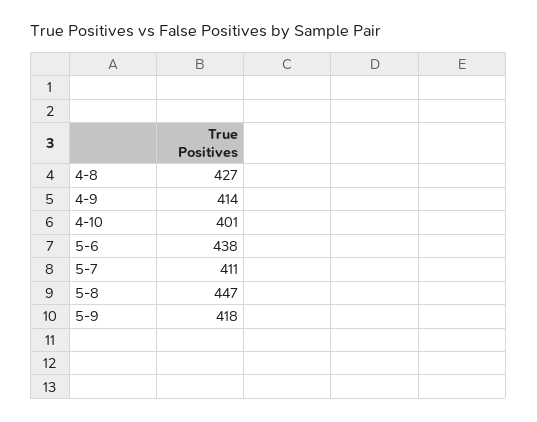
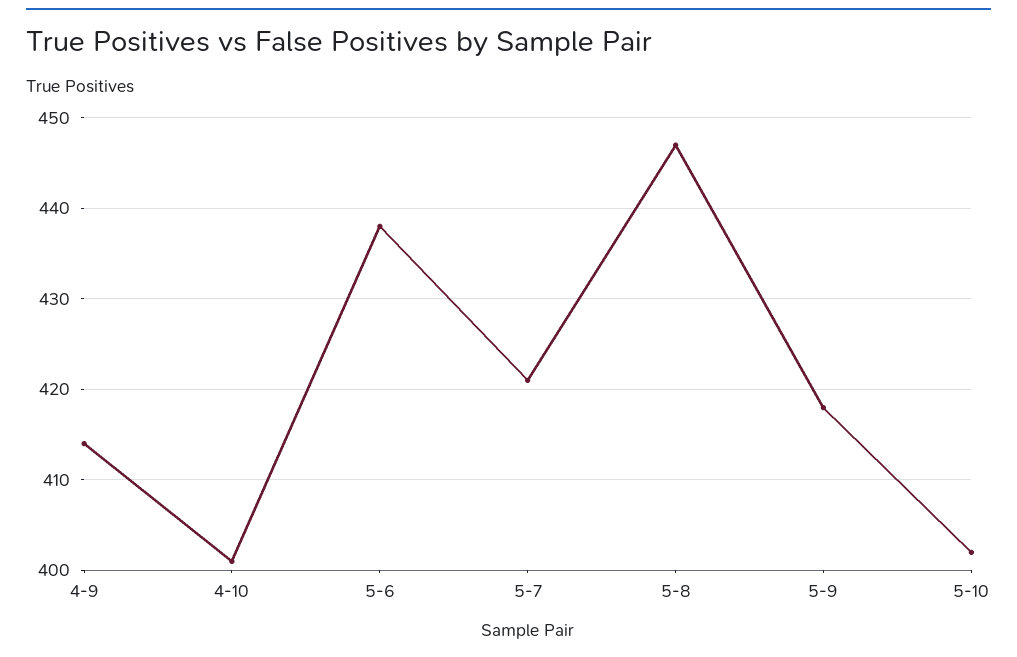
4-8: 427 -> none
5-7: 411 -> 421
5-10: none -> 402

